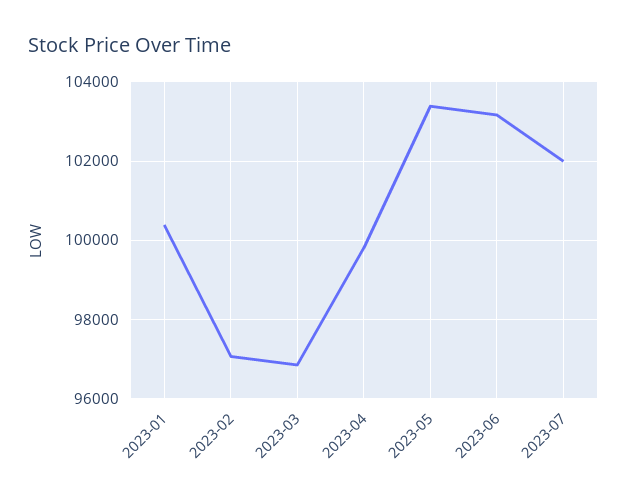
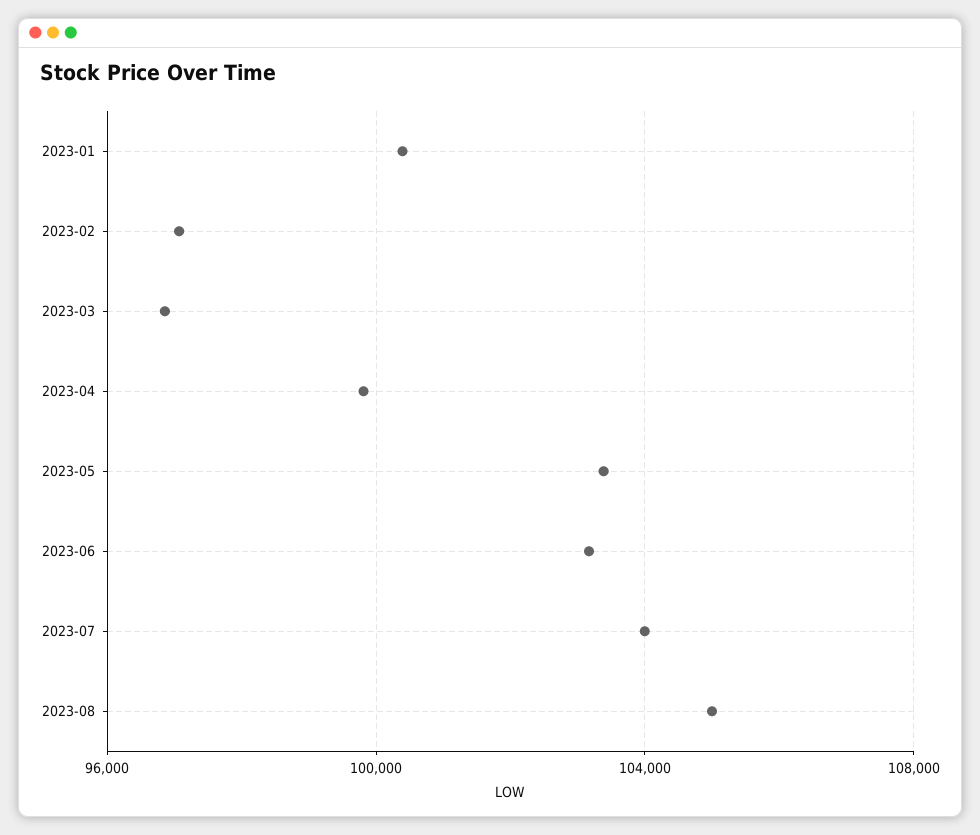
2023-07: 102000 -> 104000
2023-08: none -> 105000

